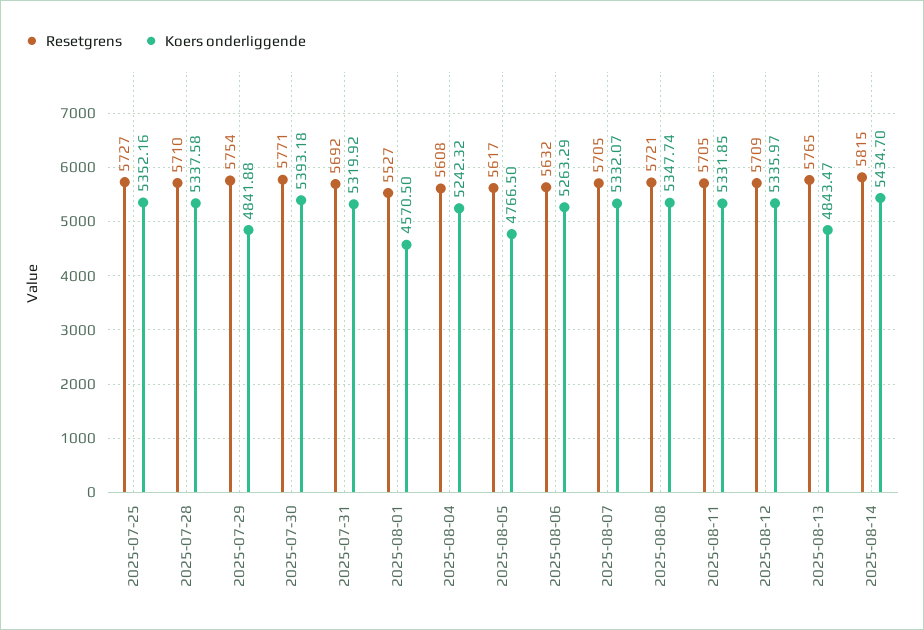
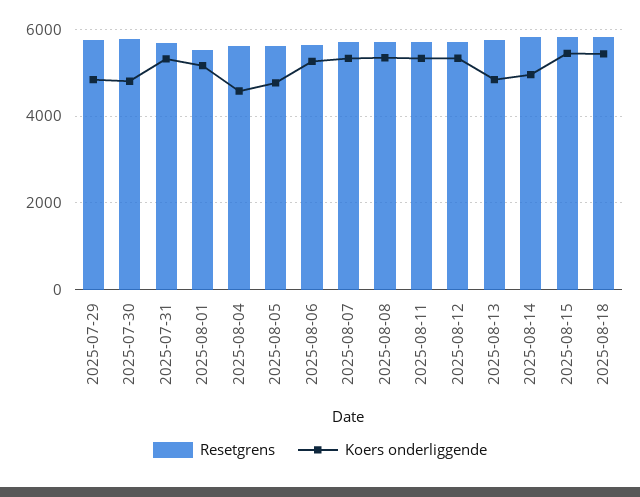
Resetgrens, 2025-07-25: 5727 -> none
Koers onderliggende, 2025-07-25: 5352.16 -> none
Resetgrens, 2025-07-28: 5710 -> none
Koers onderliggende, 2025-07-28: 5337.58 -> none
Koers onderliggende, 2025-07-30: 5393.18 -> 4800
Koers onderliggende, 2025-08-01: 4570.5 -> 5200
Koers onderliggende, 2025-08-04: 5242.32 -> 4600
Koers onderliggende, 2025-08-14: 5434.7 -> 5000
Resetgrens, 2025-08-15: none -> 5800
Koers onderliggende, 2025-08-15: none -> 5400
Resetgrens, 2025-08-18: none -> 5800
Koers onderliggende, 2025-08-18: none -> 5400

